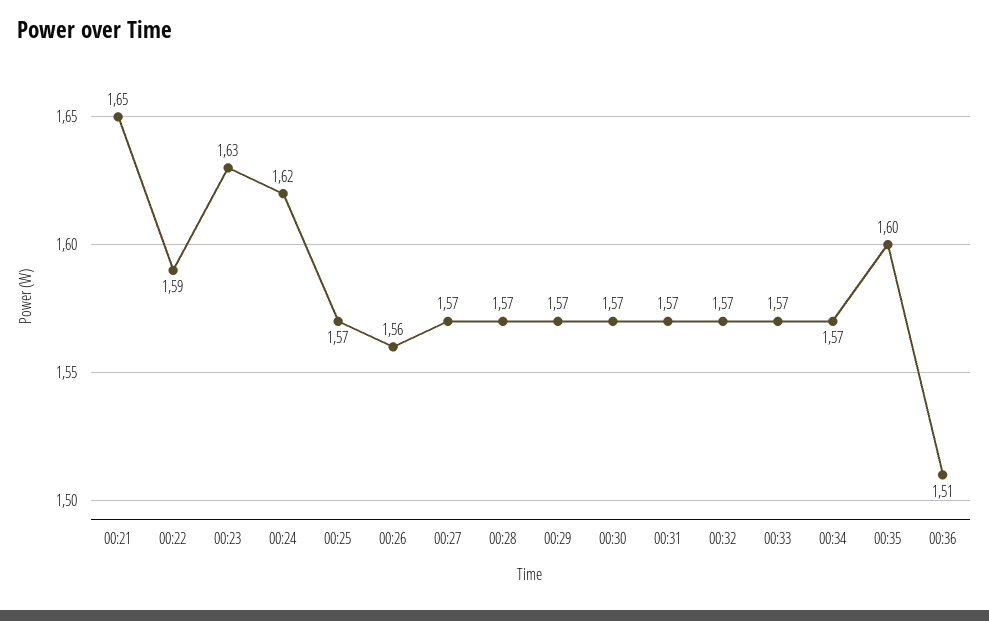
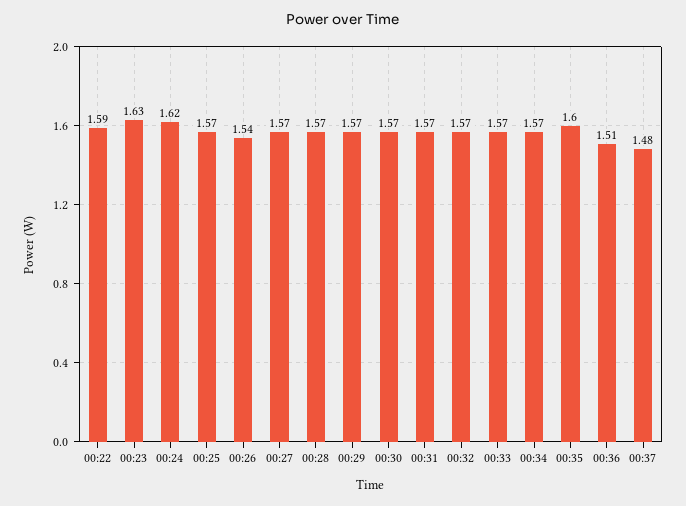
00:21: 1.65 -> none
00:26: 1.56 -> 1.54
00:37: none -> 1.48

